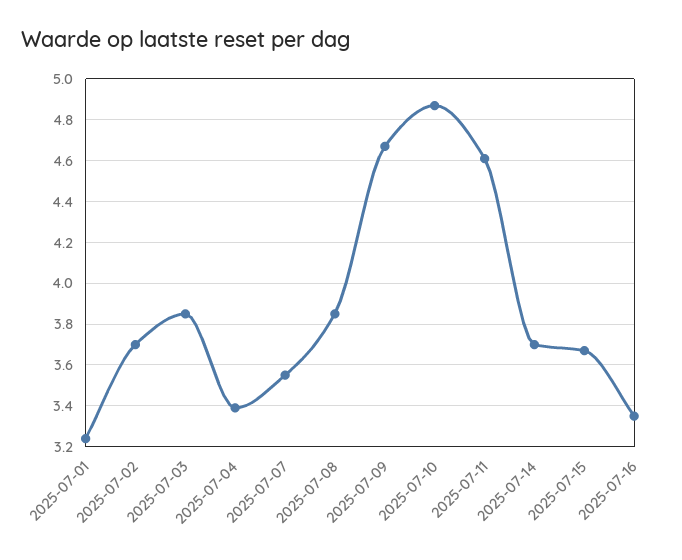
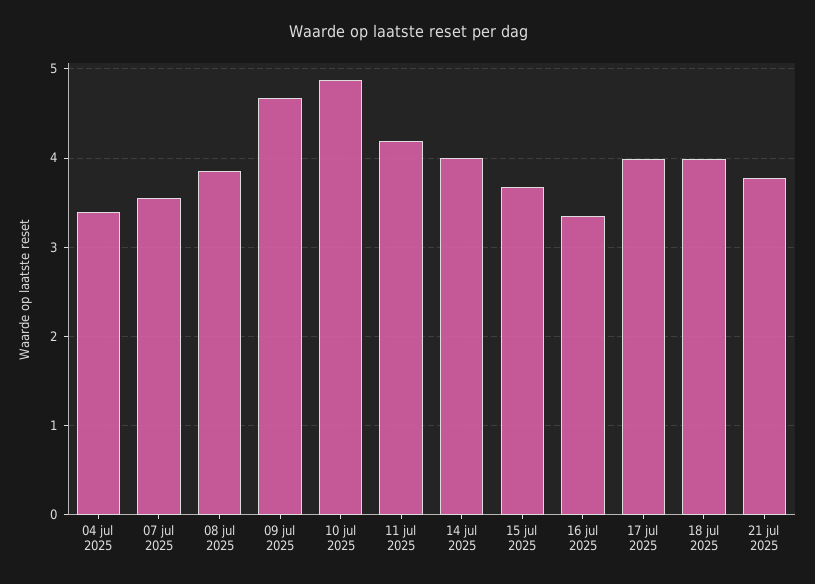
2025-07-01: 3.25 -> none
2025-07-02: 3.7 -> none
2025-07-03: 3.85 -> none
2025-07-11: 4.6 -> 4.2
2025-07-14: 3.7 -> 4
17 jul 2025: none -> 4
18 jul 2025: none -> 4
21 jul 2025: none -> 3.8

